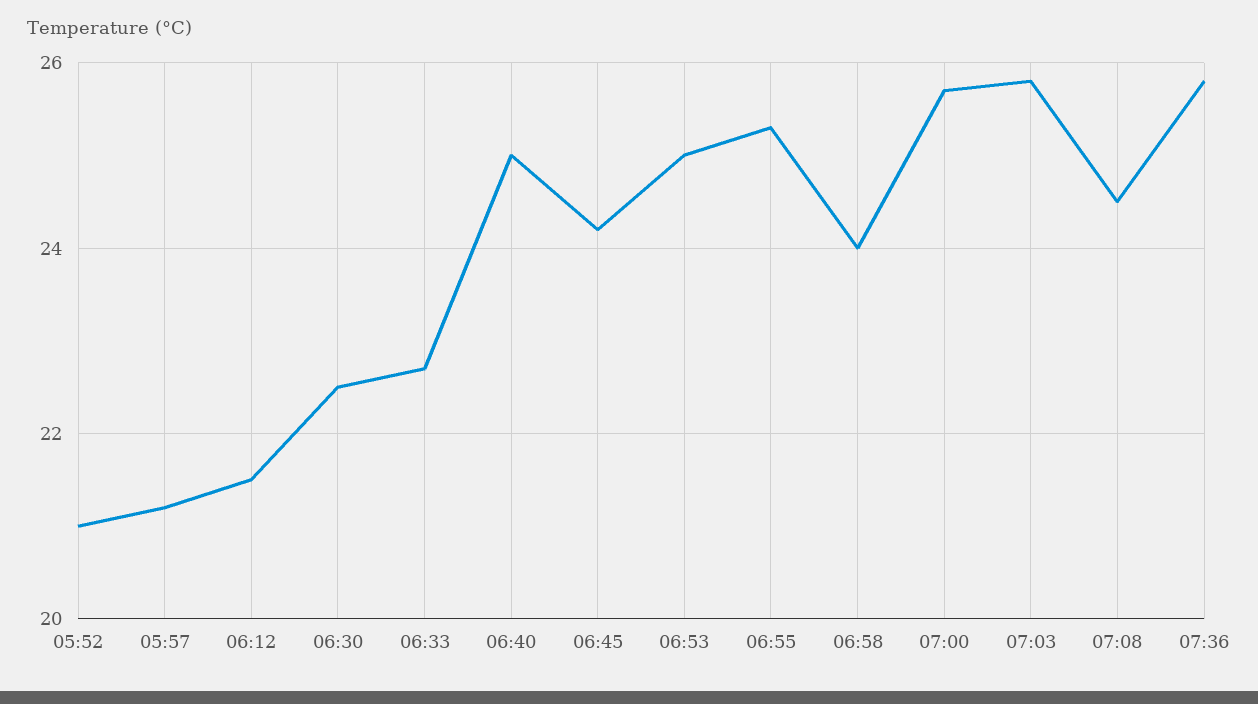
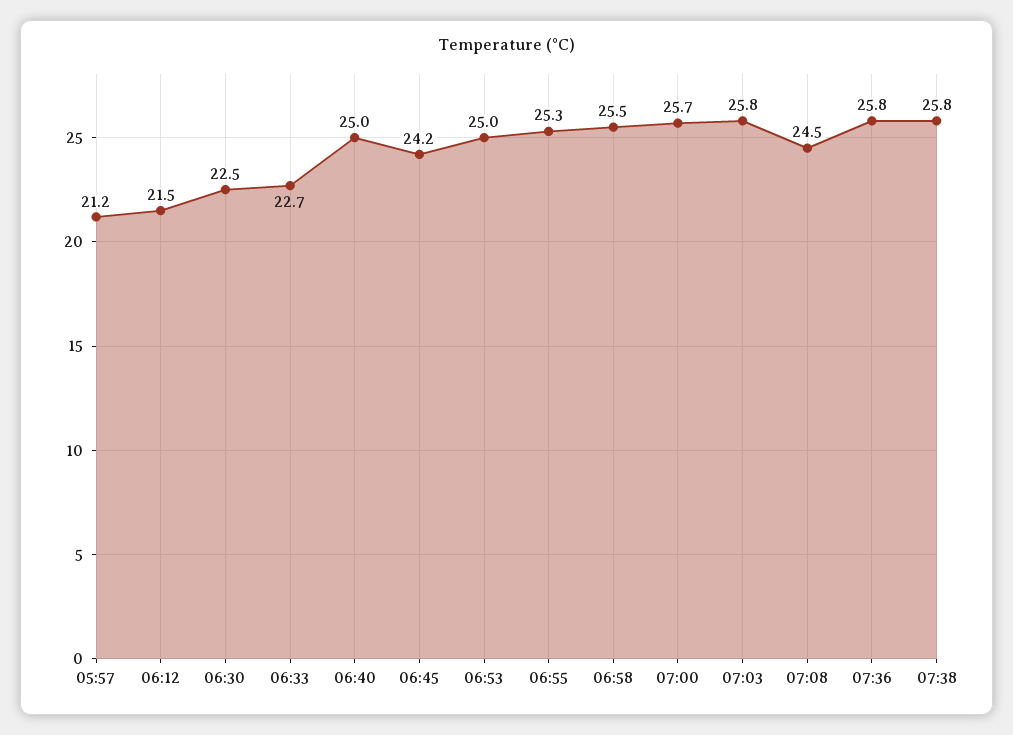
05:52: 21 -> none
06:58: 24 -> 25.5
07:38: none -> 25.8

